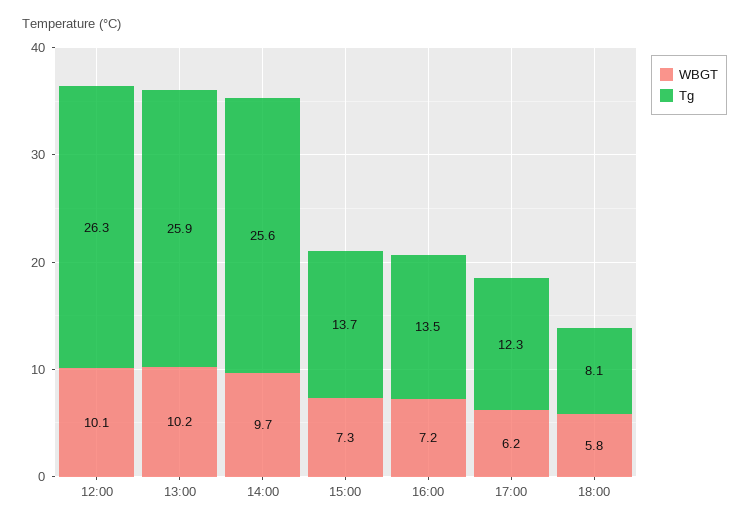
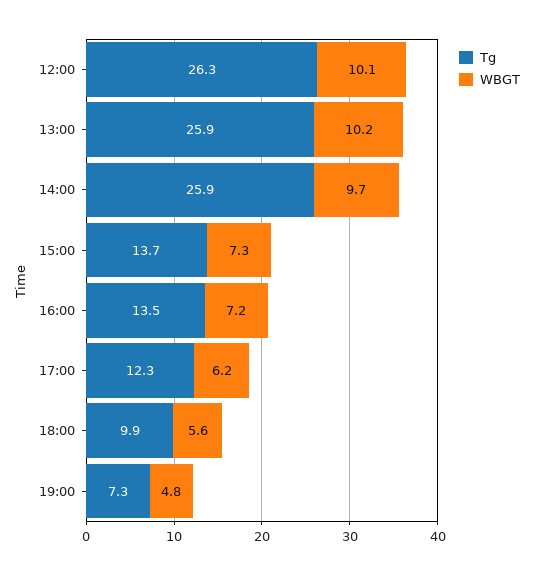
Tg, 14:00: 25.6 -> 25.9
WBGT, 18:00: 5.8 -> 5.6
Tg, 18:00: 8.1 -> 9.9
Tg, 19:00: none -> 7.3
WBGT, 19:00: none -> 4.8

